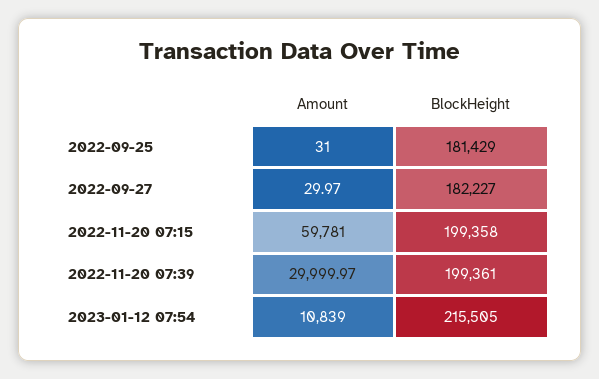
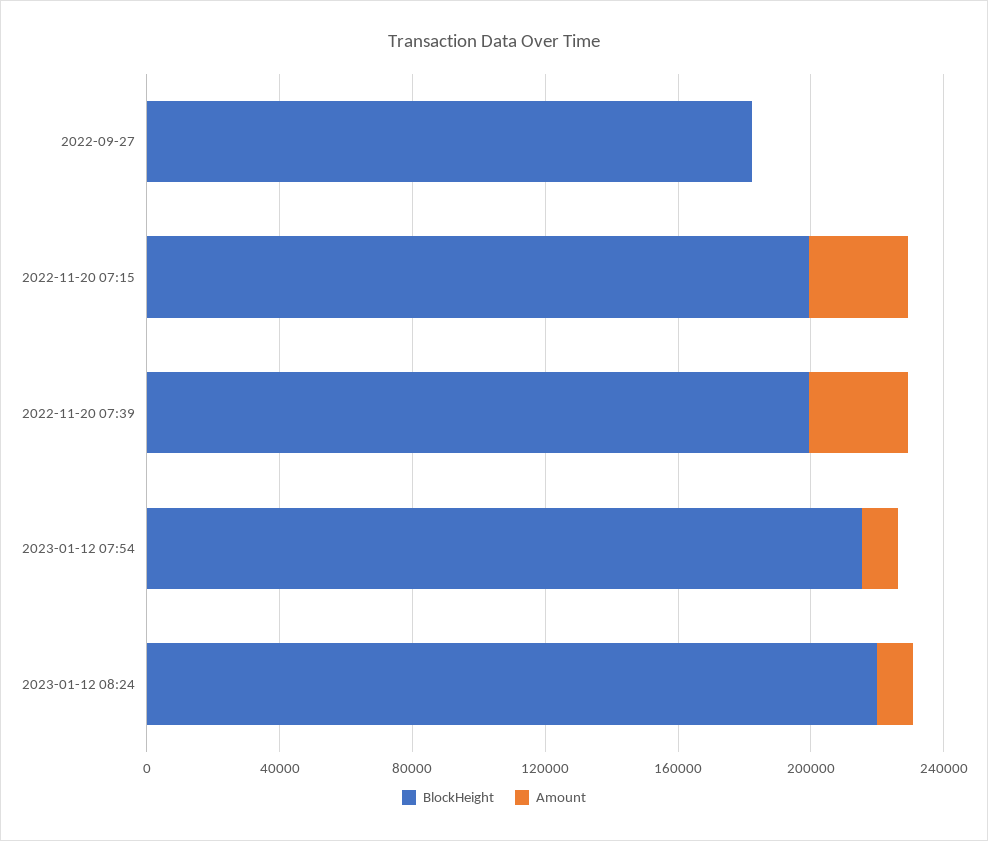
Amount, 2022-09-25: 31 -> none
BlockHeight, 2022-09-25: 181429 -> none
Amount, 2022-11-20 07:15: 59781 -> 30000
BlockHeight, 2023-01-12 08:24: none -> 220000
Amount, 2023-01-12 08:24: none -> 10000

